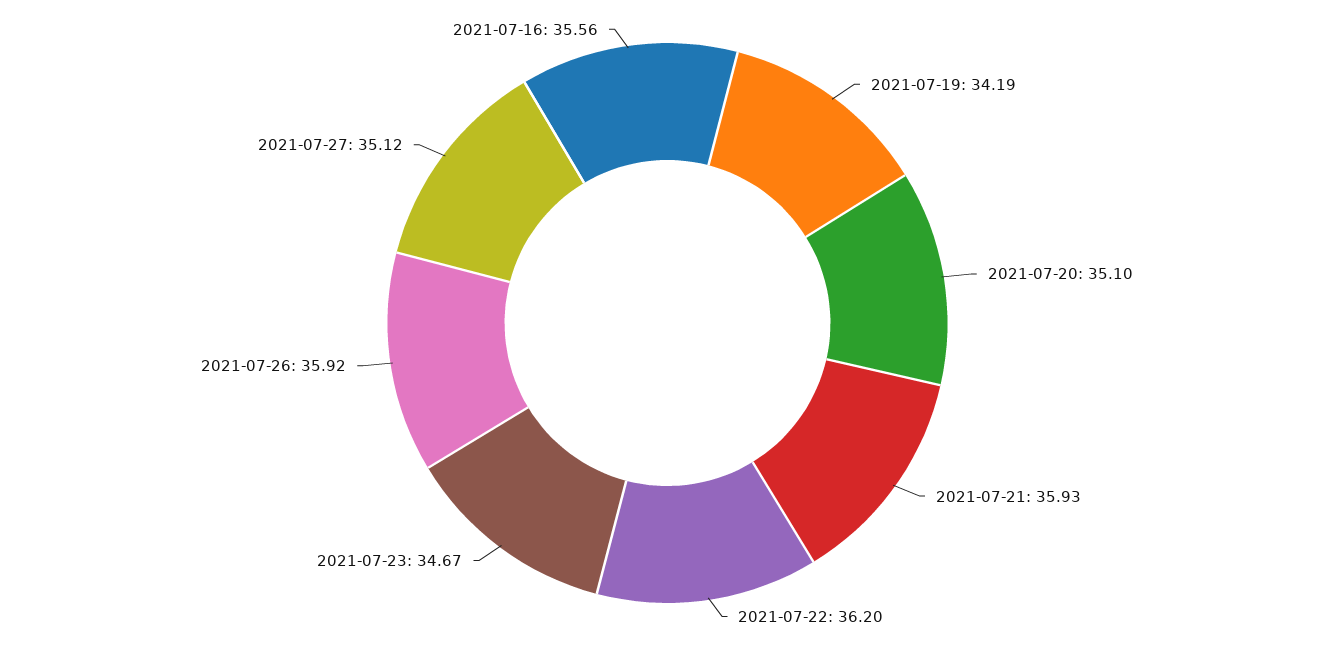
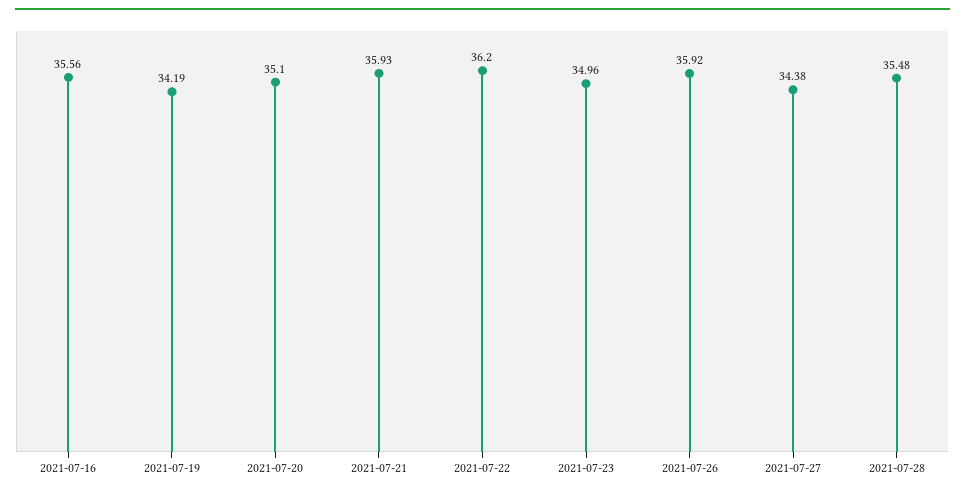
2021-07-23: 34.67 -> 34.96
2021-07-27: 35.12 -> 34.38
2021-07-28: none -> 35.48

